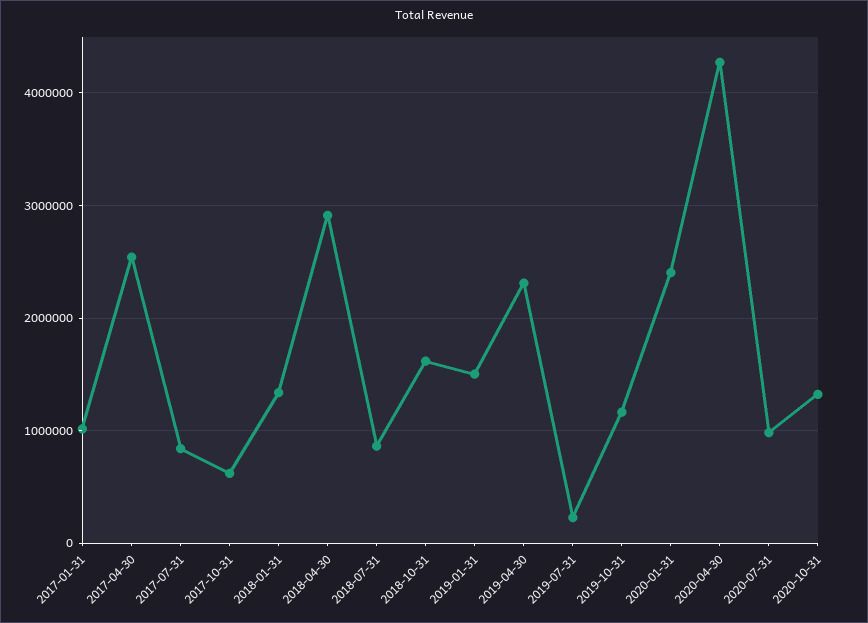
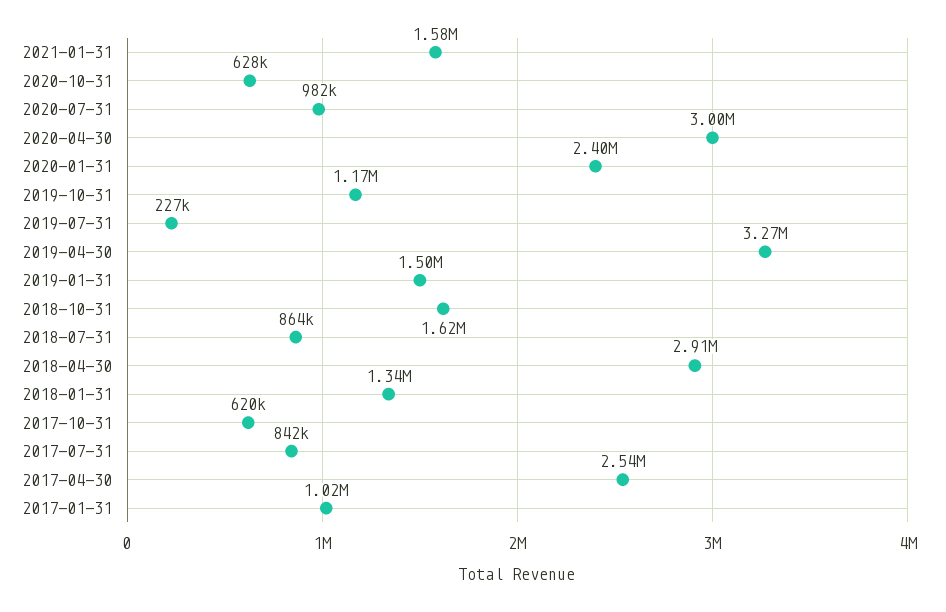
2019-04-30: 2300000 -> 3270000
2020-04-30: 4300000 -> 3000000
2020-10-31: 1300000 -> 628000
2021-01-31: none -> 1580000

